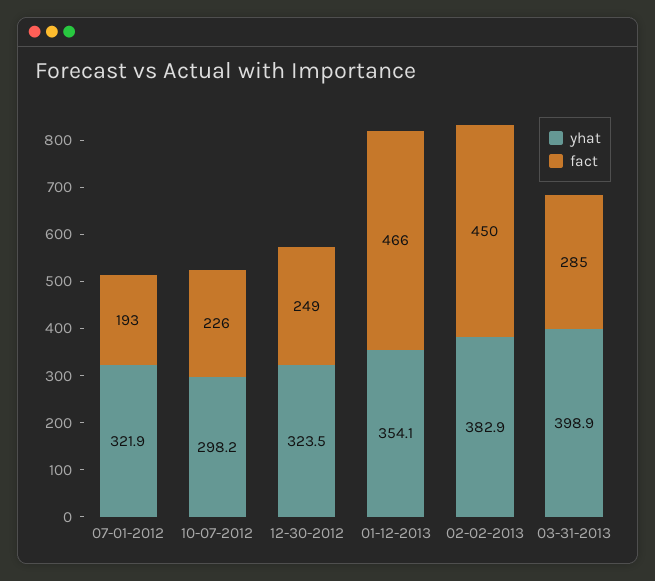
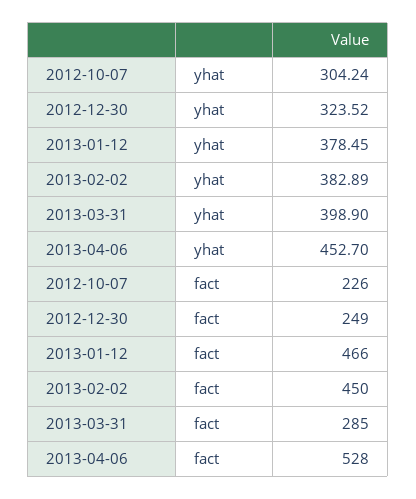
yhat, 07-01-2012: 321.9 -> none
fact, 07-01-2012: 193 -> none
yhat, 10-07-2012: 298.2 -> 304.24
yhat, 01-12-2013: 354.1 -> 378.45
yhat, 2013-04-06: none -> 452.7
fact, 2013-04-06: none -> 528

